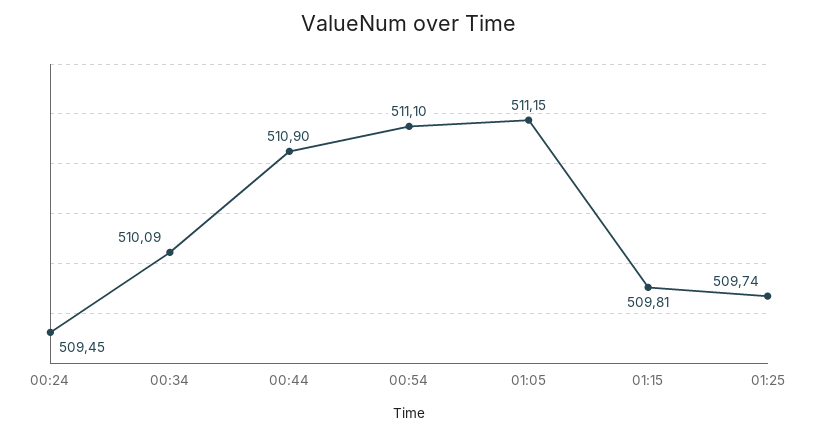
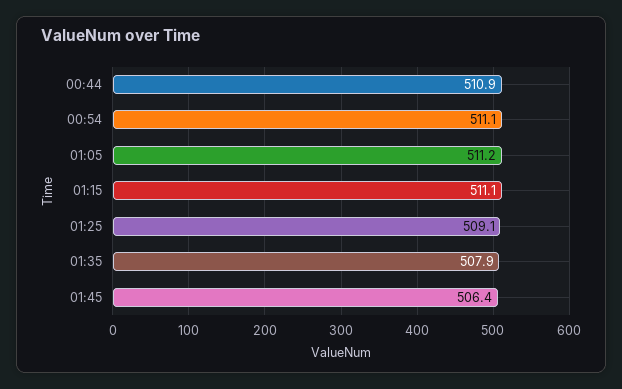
00:24: 509.45 -> none
00:34: 510.09 -> none
01:15: 509.81 -> 511.1
01:25: 509.74 -> 509.1
01:35: none -> 507.9
01:45: none -> 506.4

